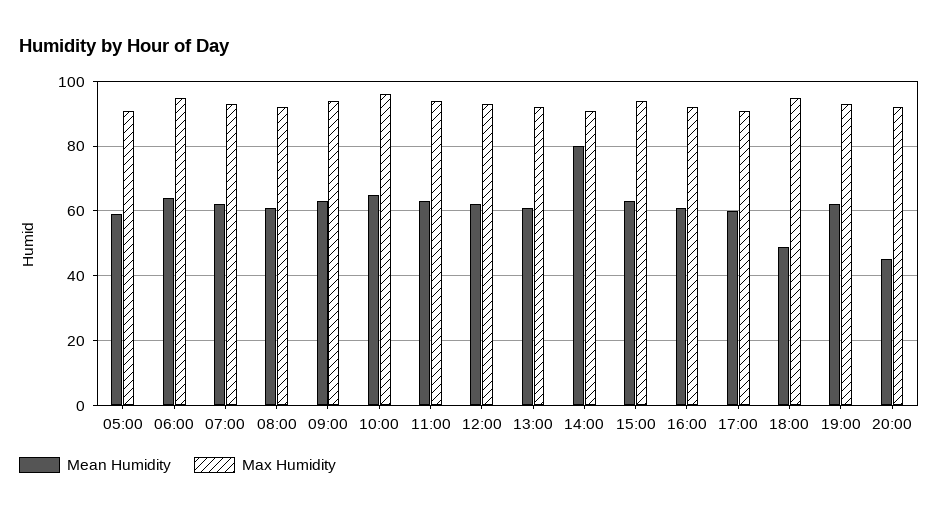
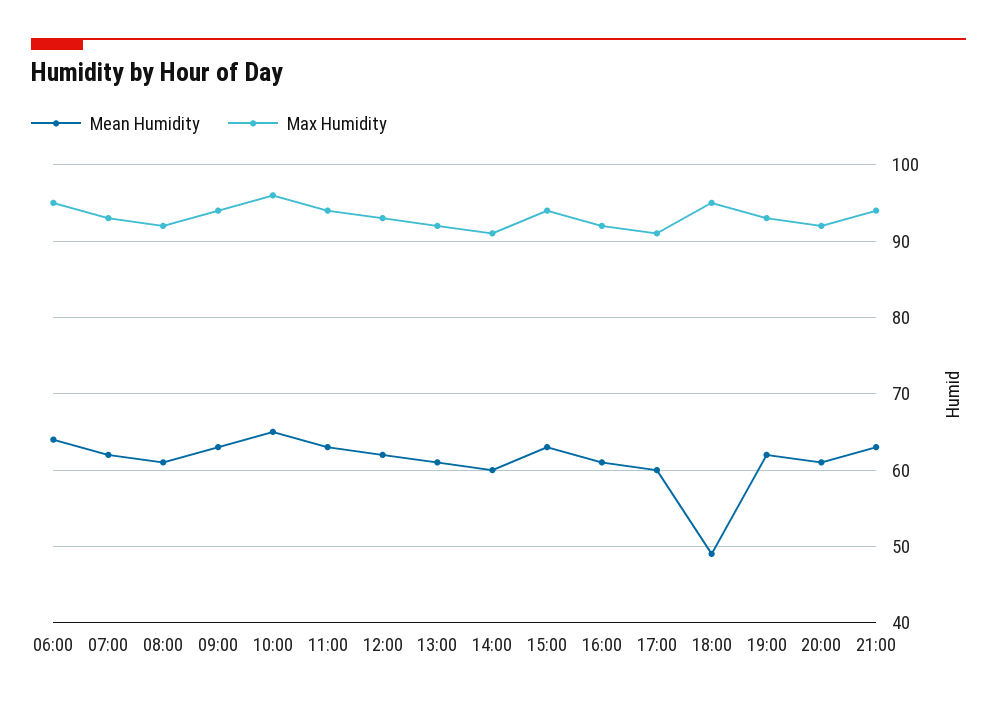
Mean Humidity, 05:00: 60 -> none
Max Humidity, 05:00: 90 -> none
Mean Humidity, 14:00: 80 -> 60
Mean Humidity, 20:00: 45 -> 61
Mean Humidity, 21:00: none -> 63
Max Humidity, 21:00: none -> 94

